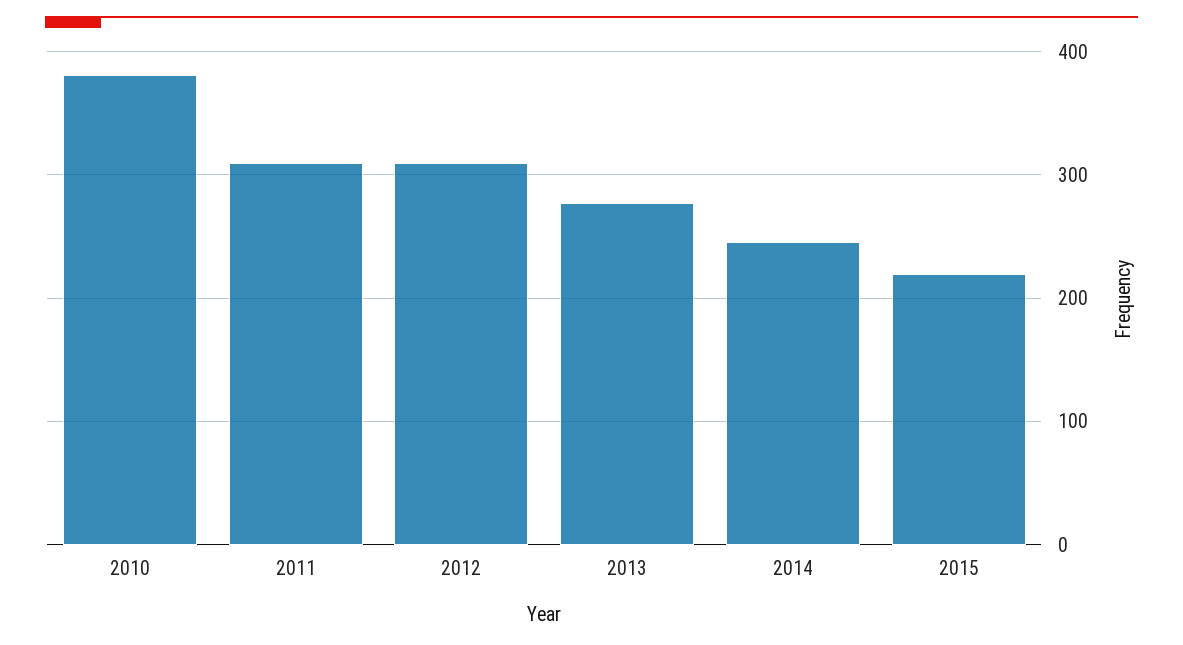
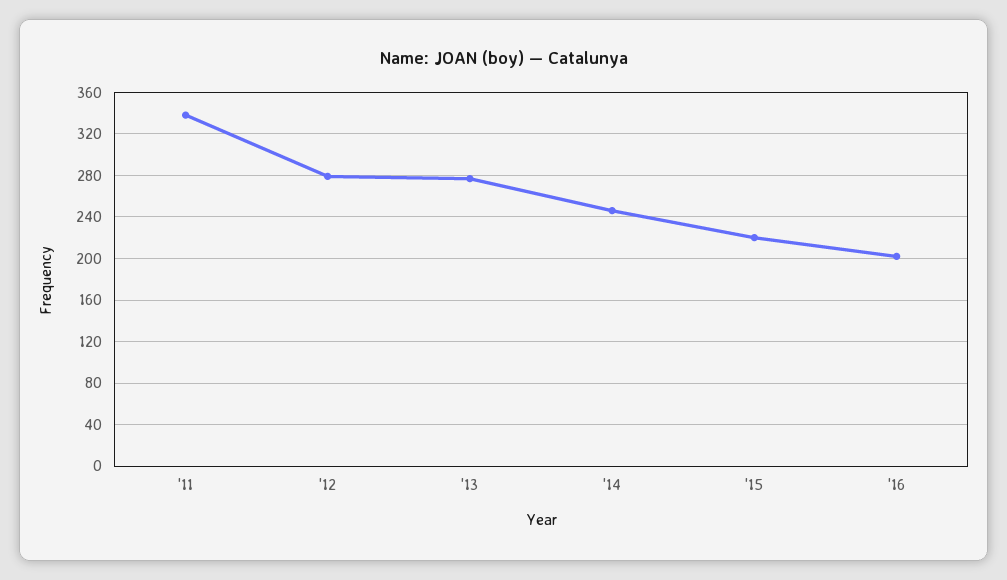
2010: 380 -> none
2011: 310 -> 340
2012: 310 -> 280
'16: none -> 200

